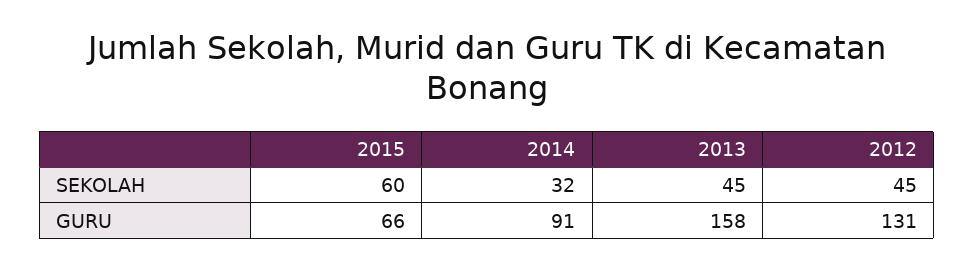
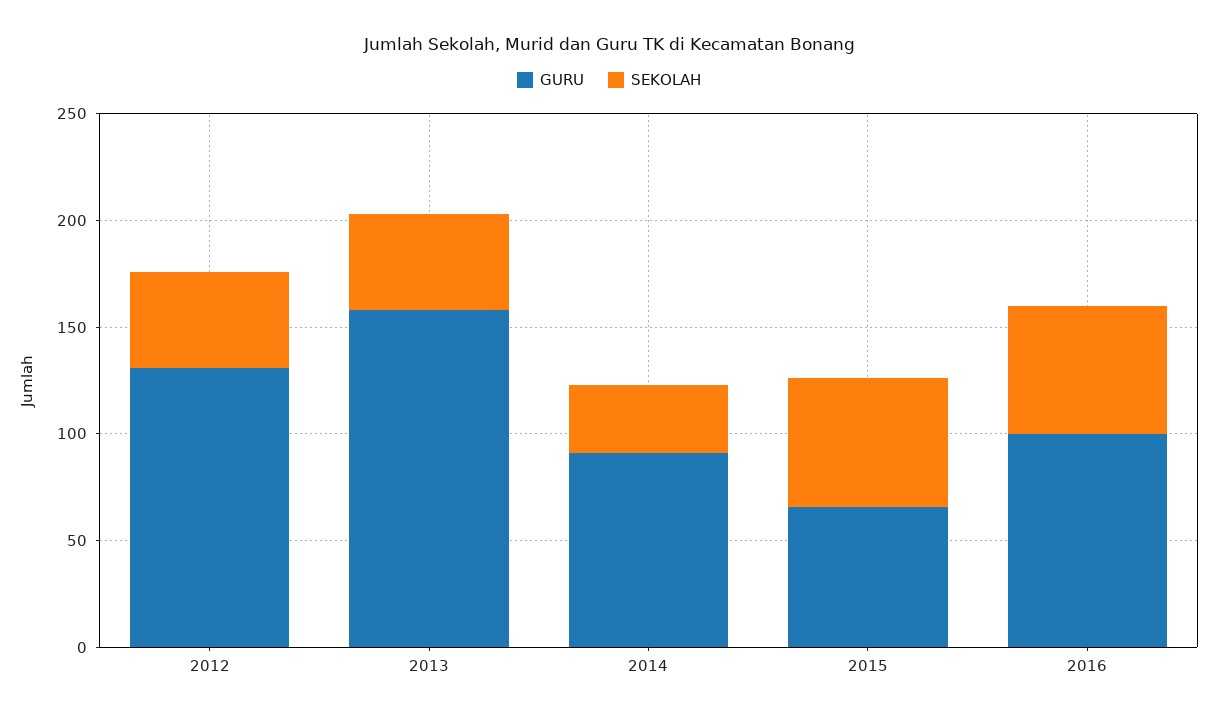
GURU, 2016: none -> 100
SEKOLAH, 2016: none -> 60

